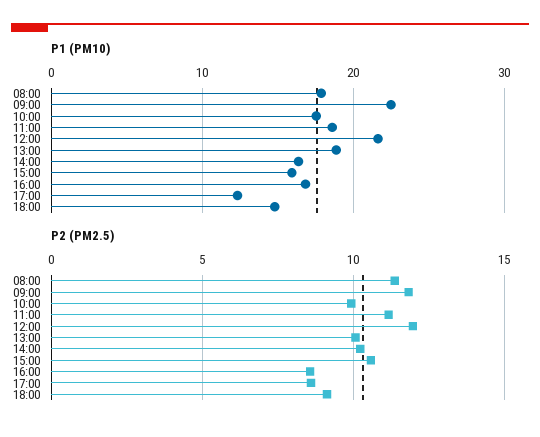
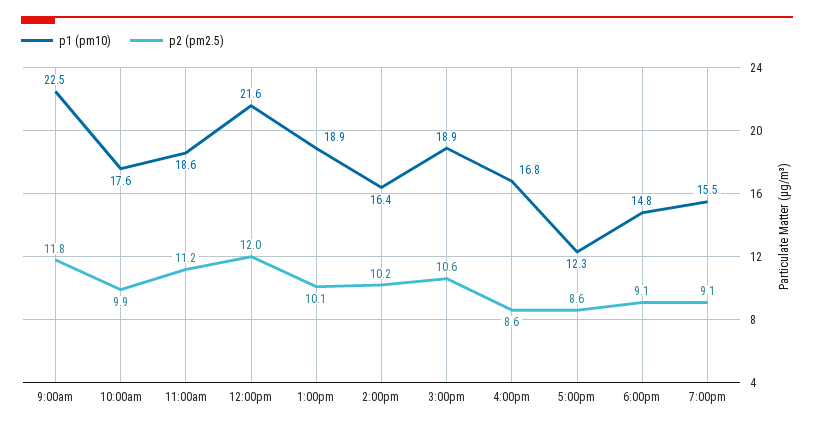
P1 (PM10), 08:00: 18 -> none
P1 (PM10), 15:00: 16 -> 18.9
P2 (PM2.5), 08:00: 11.5 -> none
P1 (PM10), 7:00pm: none -> 15.5
P2 (PM2.5), 7:00pm: none -> 9.1

